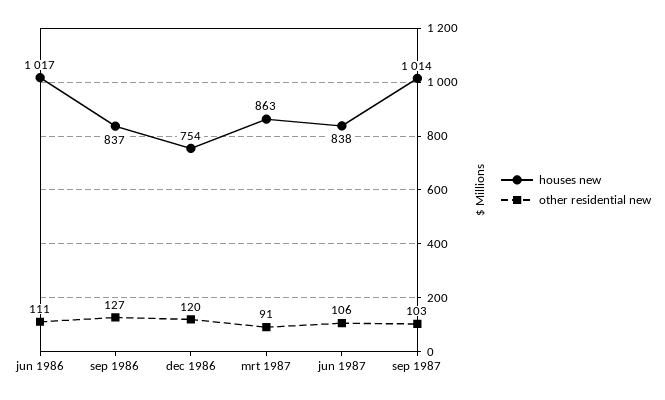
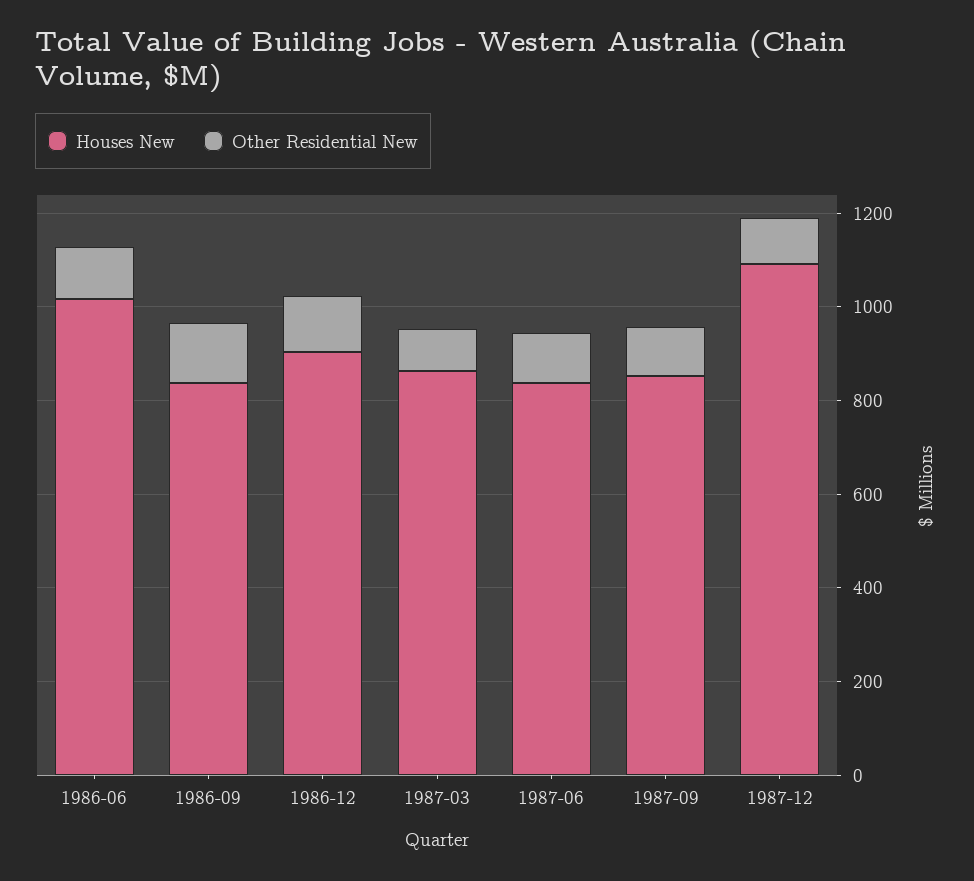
houses new, dec 1986: 754 -> 900
houses new, sep 1987: 1014 -> 850
houses new, 1987-12: none -> 1100
other residential new, 1987-12: none -> 100

